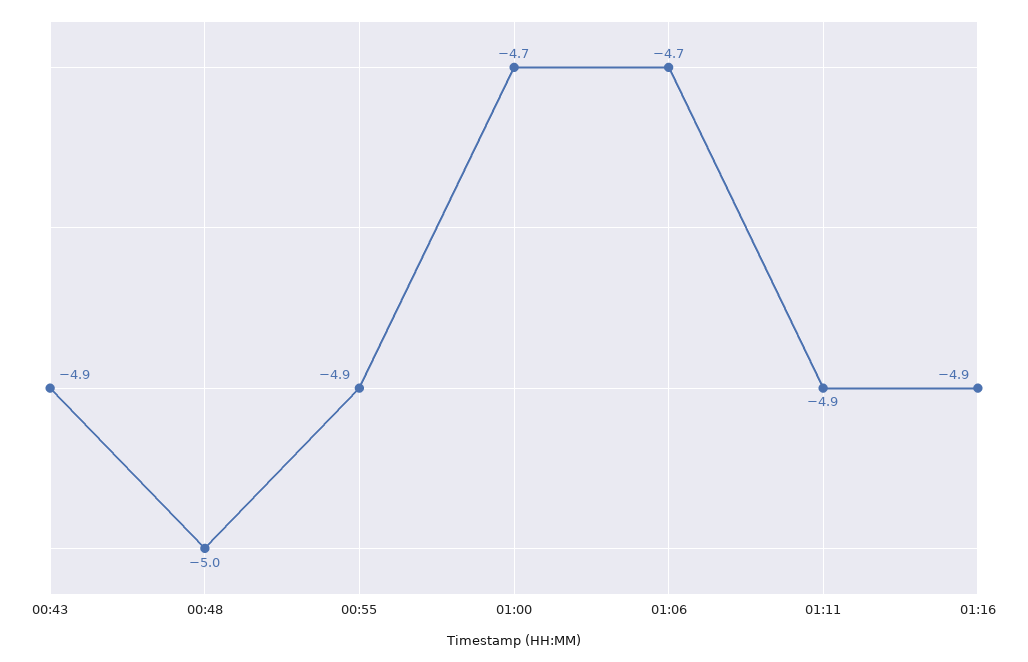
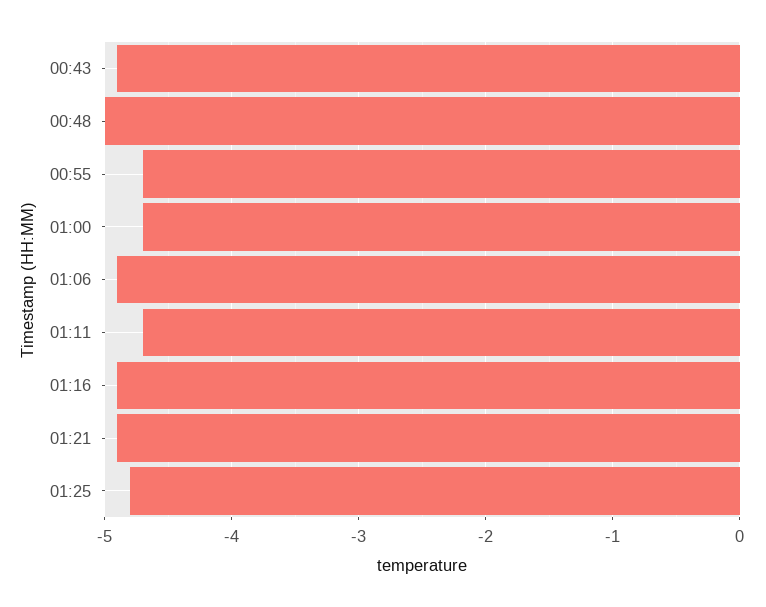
00:55: -4.9 -> -4.7
01:06: -4.7 -> -4.9
01:11: -4.9 -> -4.7
01:21: none -> -4.9
01:25: none -> -4.8

